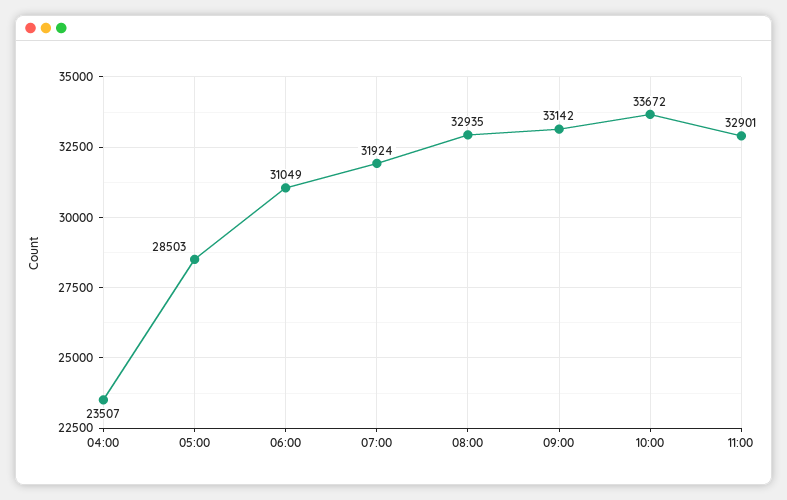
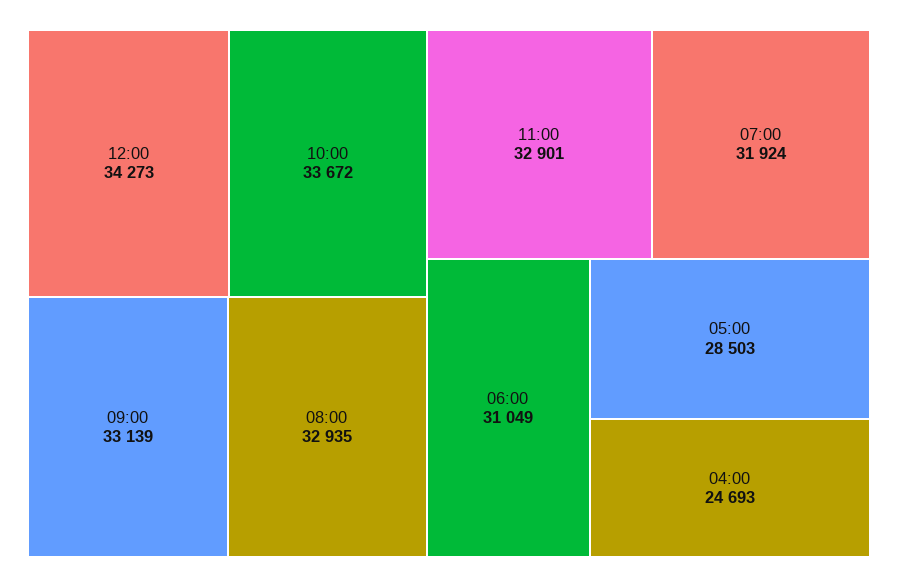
04:00: 23507 -> 24693
09:00: 33142 -> 33139
12:00: none -> 34273

